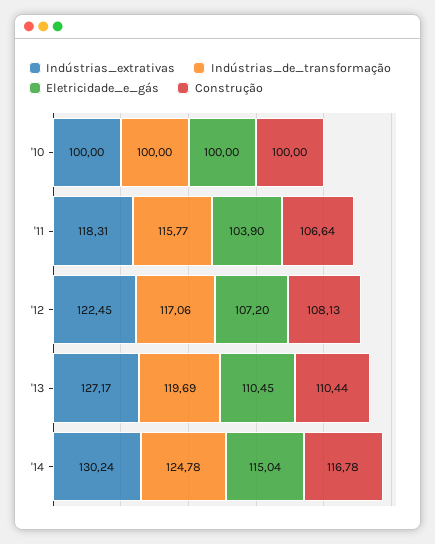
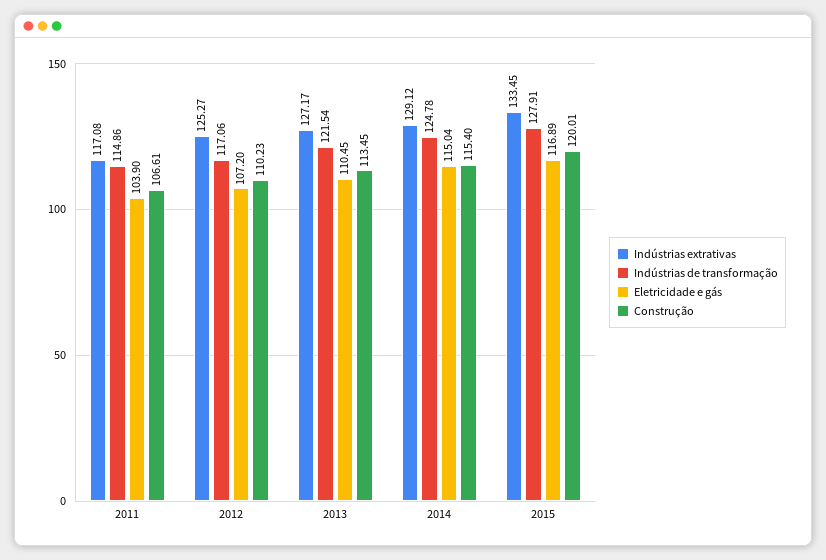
Indústrias_extrativas, '10: 100 -> none
Indústrias_de_transformação, '10: 100 -> none
Eletricidade_e_gás, '10: 100 -> none
Construção, '10: 100 -> none
Indústrias_extrativas, '11: 118.31 -> 117.08
Indústrias_de_transformação, '11: 115.77 -> 114.86
Construção, '11: 106.64 -> 106.61
Indústrias_extrativas, '12: 122.45 -> 125.27
Construção, '12: 108.13 -> 110.23
Indústrias_de_transformação, '13: 119.69 -> 121.54
Construção, '13: 110.44 -> 113.45
Indústrias_extrativas, '14: 130.24 -> 129.12
Construção, '14: 116.78 -> 115.4
Indústrias_extrativas, 2015: none -> 133.45
Indústrias_de_transformação, 2015: none -> 127.91
Eletricidade_e_gás, 2015: none -> 116.89
Construção, 2015: none -> 120.01

